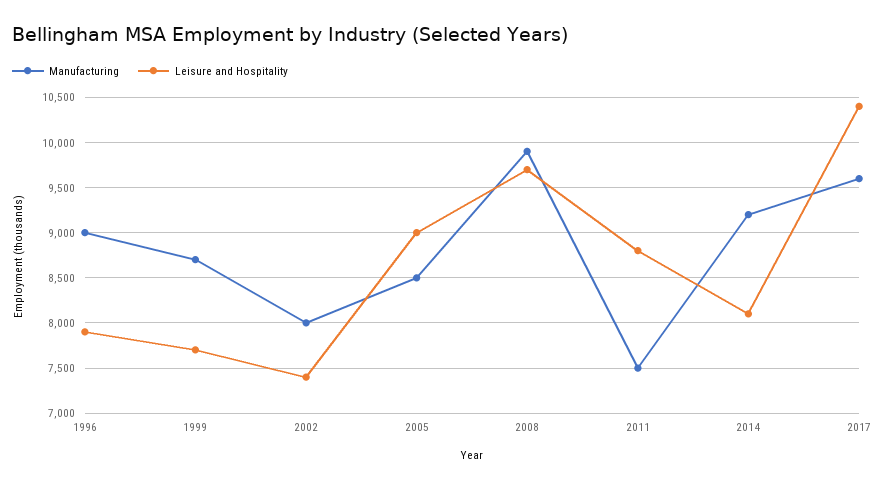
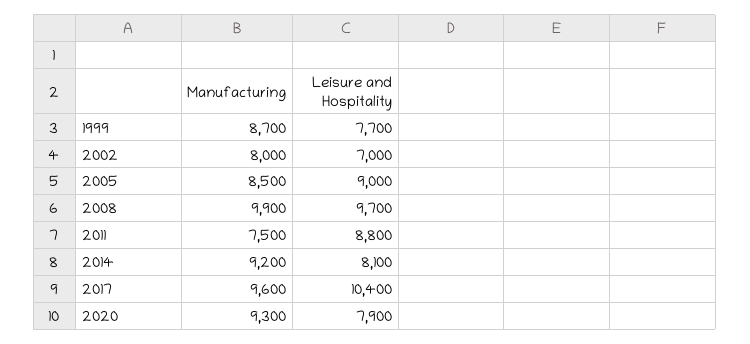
Manufacturing, 1996: 9000 -> none
Leisure and Hospitality, 1996: 7900 -> none
Leisure and Hospitality, 2002: 7400 -> 7000
Manufacturing, 2020: none -> 9300
Leisure and Hospitality, 2020: none -> 7900

